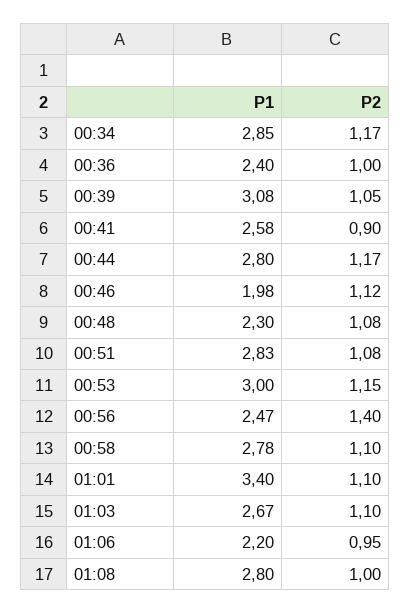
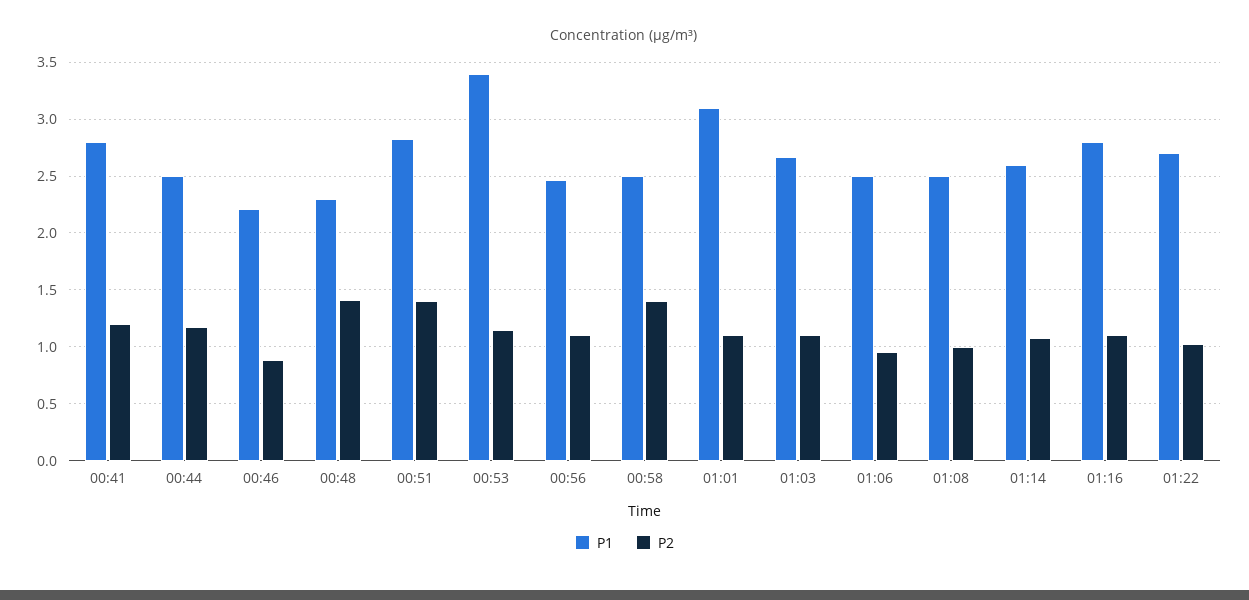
P1, 00:34: 2.85 -> none
P2, 00:34: 1.17 -> none
P1, 00:36: 2.4 -> none
P2, 00:36: 1 -> none
P1, 00:39: 3.08 -> none
P2, 00:39: 1.05 -> none
P1, 00:41: 2.58 -> 2.8
P2, 00:41: 0.9 -> 1.2
P1, 00:44: 2.8 -> 2.5
P1, 00:46: 1.98 -> 2.2
P2, 00:46: 1.12 -> 0.9
P2, 00:48: 1.08 -> 1.4
P2, 00:51: 1.08 -> 1.4
P1, 00:53: 3 -> 3.4
P2, 00:56: 1.4 -> 1.1
P1, 00:58: 2.78 -> 2.5
P2, 00:58: 1.1 -> 1.4
P1, 01:01: 3.4 -> 3.1
P1, 01:06: 2.2 -> 2.5
P1, 01:08: 2.8 -> 2.5
P1, 01:14: none -> 2.6
P2, 01:14: none -> 1.1
P1, 01:16: none -> 2.8
P2, 01:16: none -> 1.1
P1, 01:22: none -> 2.7
P2, 01:22: none -> 1

